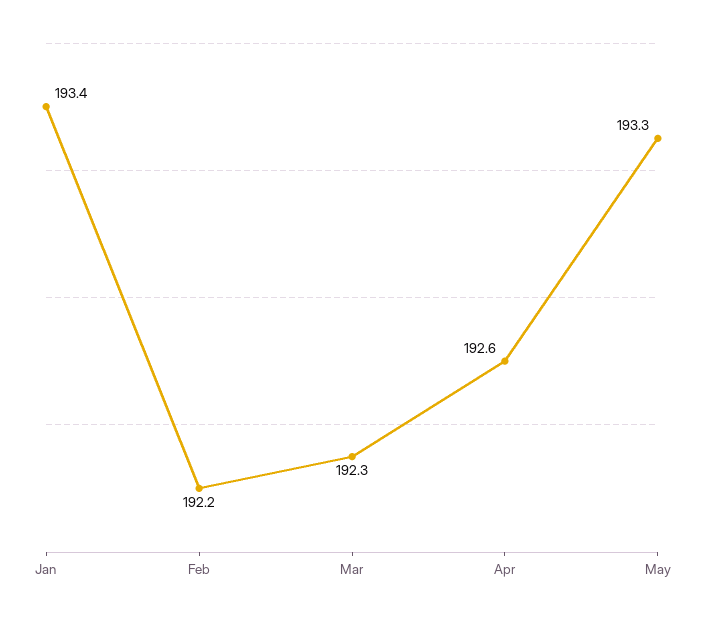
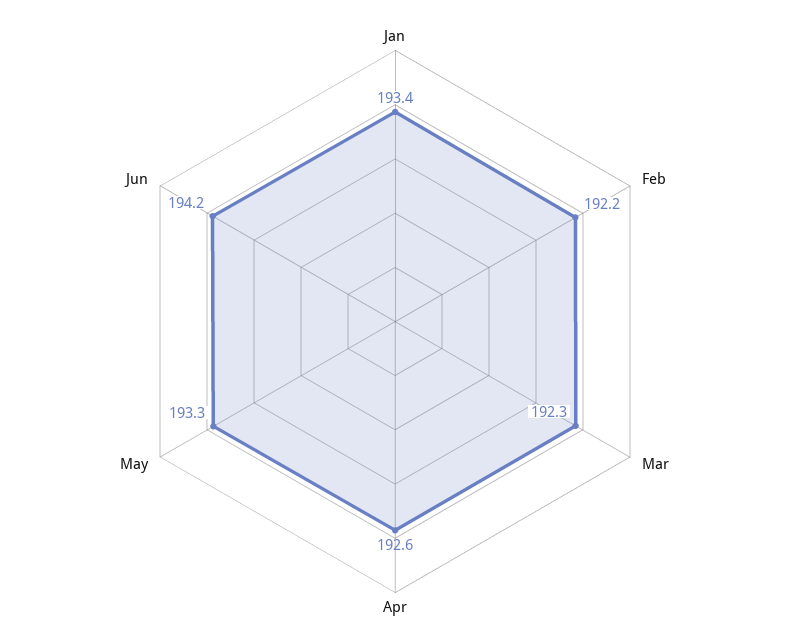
Jun: none -> 194.2

